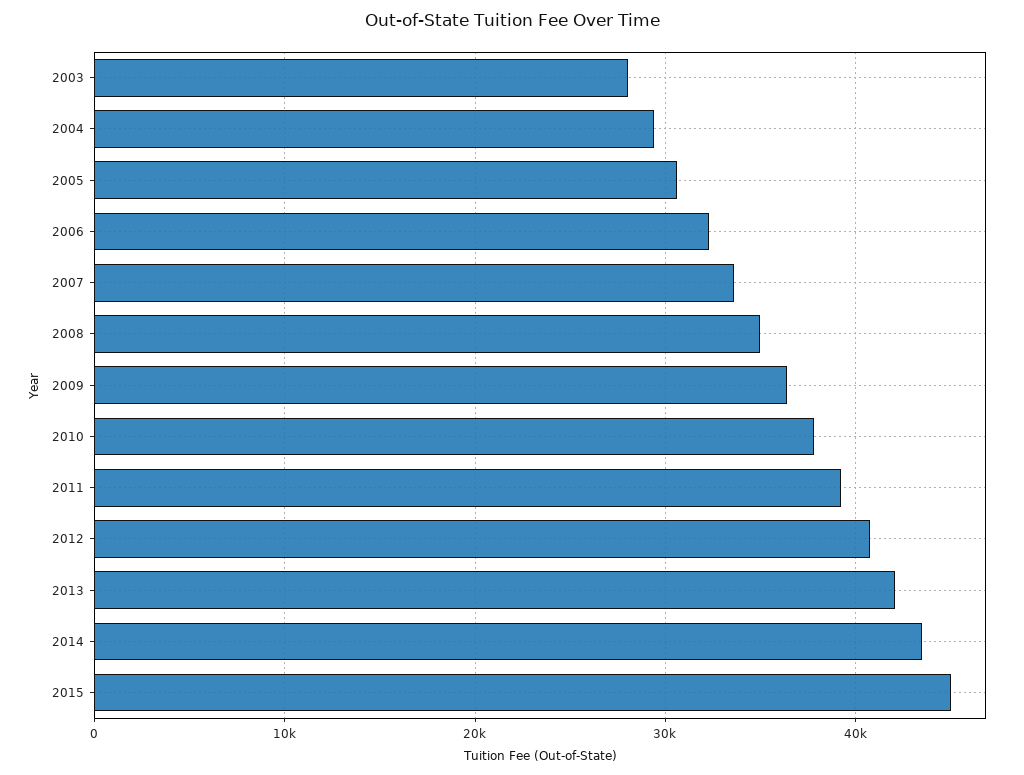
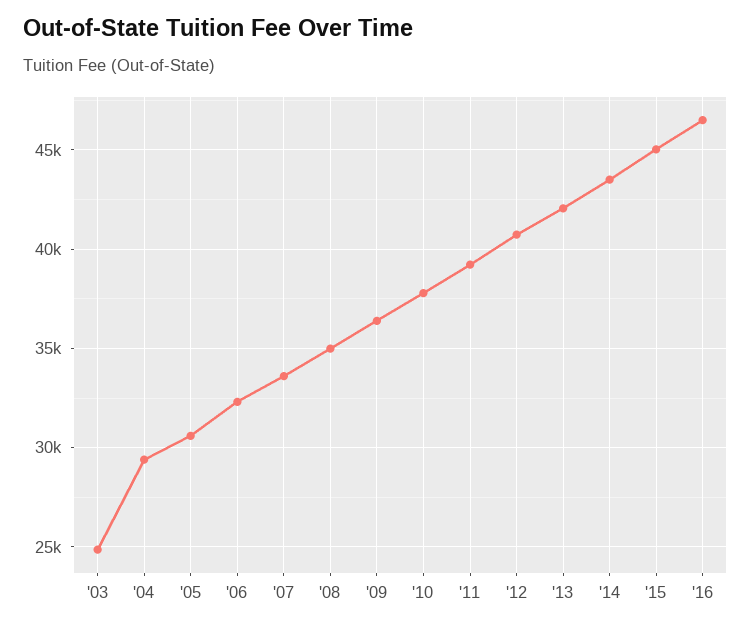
2003: 28000 -> 25000
'16: none -> 46500

